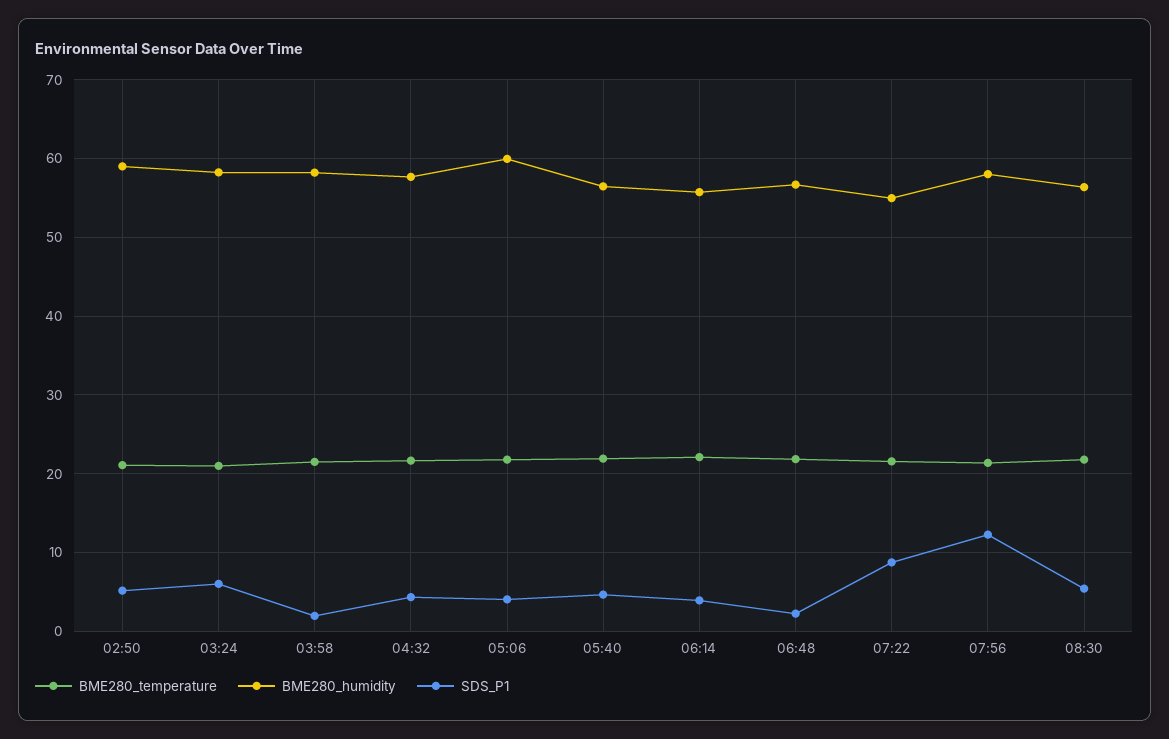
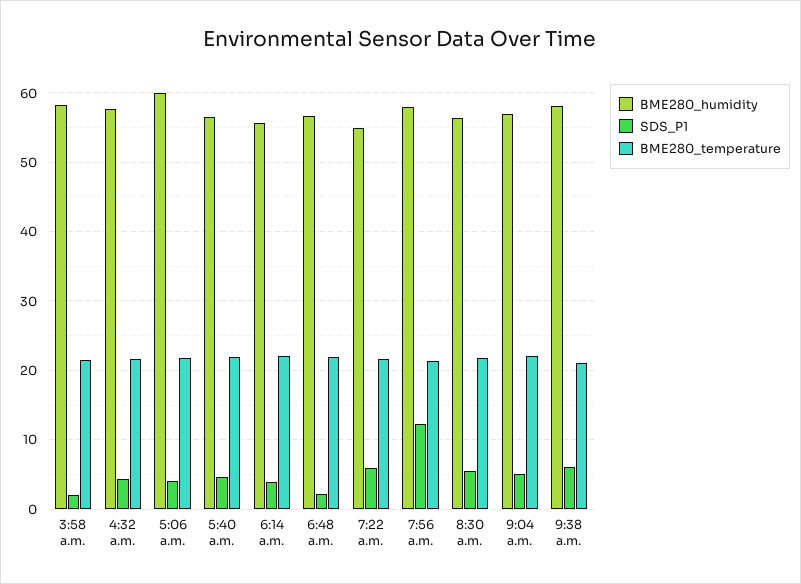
BME280_temperature, 02:50: 21 -> none
BME280_humidity, 02:50: 59 -> none
SDS_P1, 02:50: 5 -> none
BME280_temperature, 03:24: 21 -> none
BME280_humidity, 03:24: 58 -> none
SDS_P1, 03:24: 6 -> none
SDS_P1, 07:22: 9 -> 6
BME280_humidity, 9:04 a.m.: none -> 57
SDS_P1, 9:04 a.m.: none -> 5
BME280_temperature, 9:04 a.m.: none -> 22
BME280_humidity, 9:38 a.m.: none -> 58
SDS_P1, 9:38 a.m.: none -> 6
BME280_temperature, 9:38 a.m.: none -> 21

